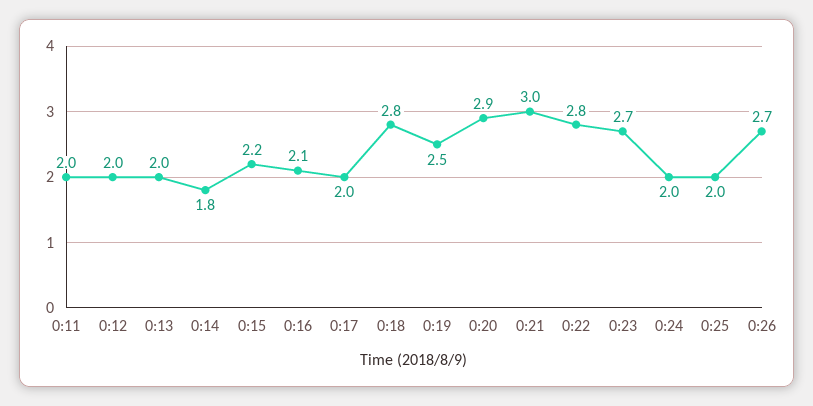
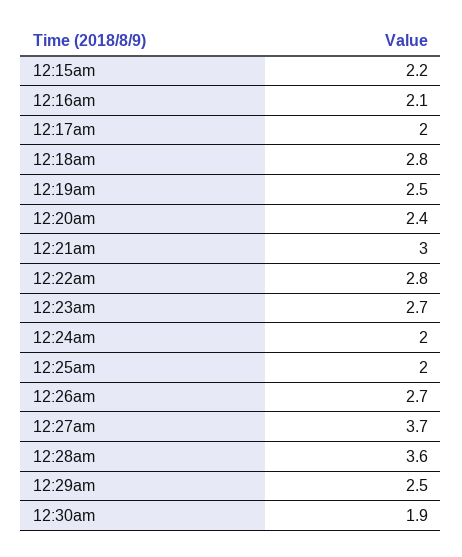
0:11: 2 -> none
0:12: 2 -> none
0:13: 2 -> none
0:14: 1.8 -> none
0:20: 2.9 -> 2.4
12:27am: none -> 3.7
12:28am: none -> 3.6
12:29am: none -> 2.5
12:30am: none -> 1.9

